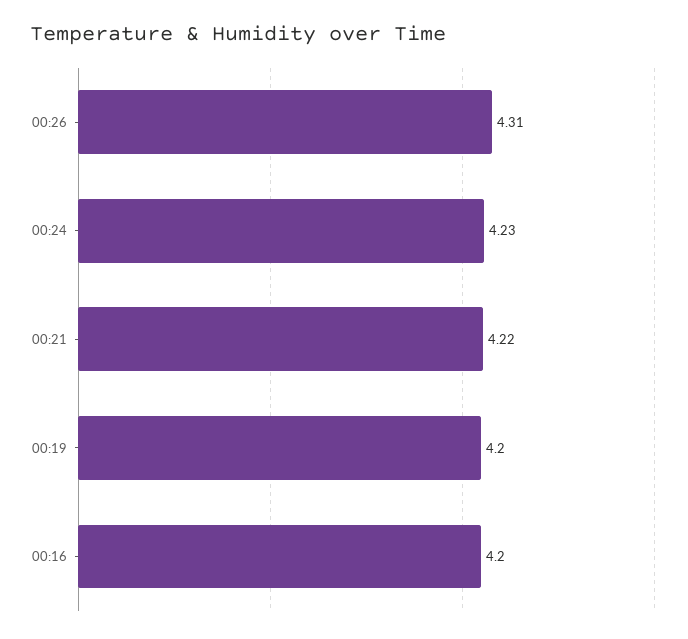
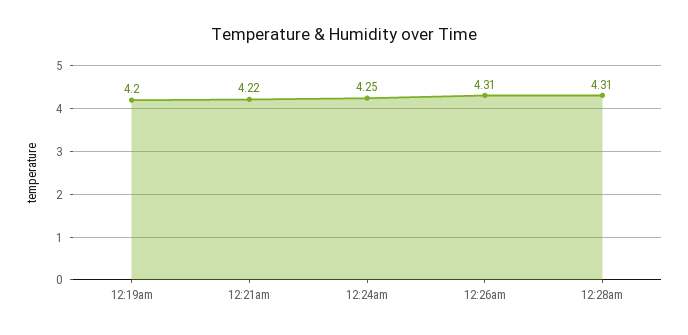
00:24: 4.23 -> 4.25
00:16: 4.2 -> none
12:28am: none -> 4.31

